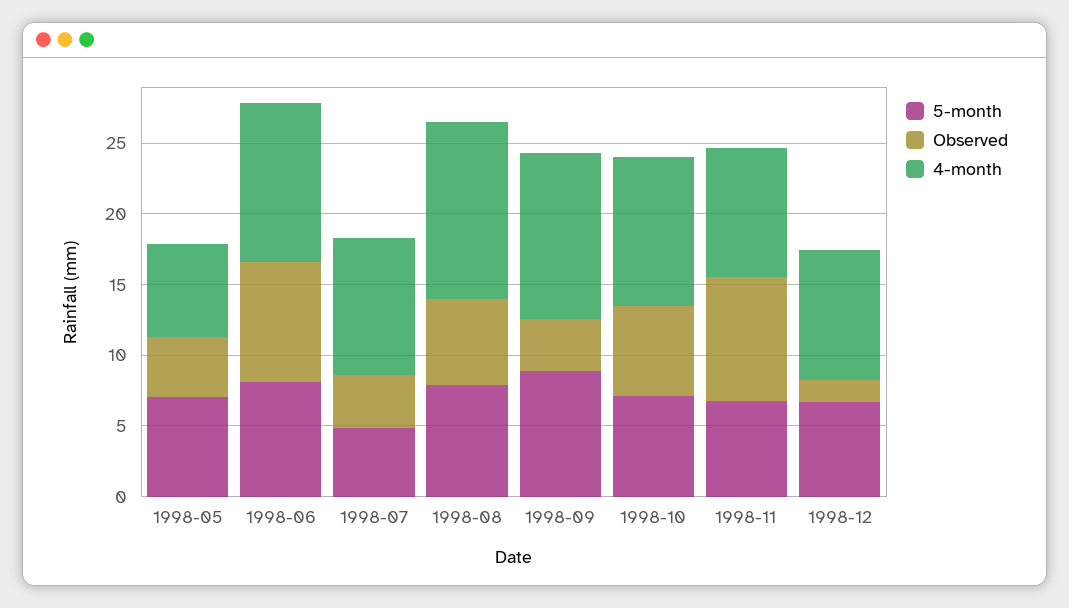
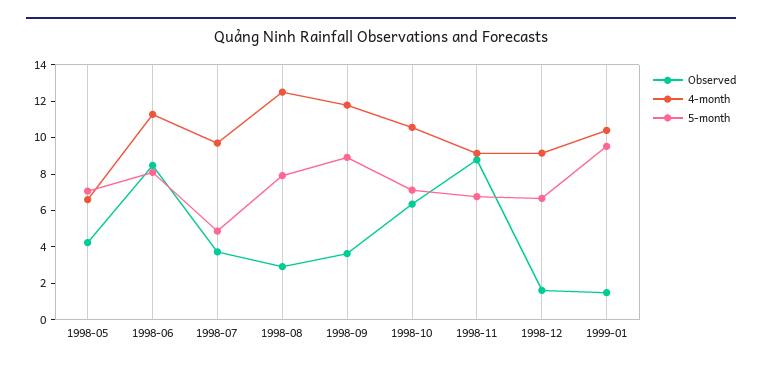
Observed, 1998-08: 6 -> 3
Observed, 1999-01: none -> 1.5
4-month, 1999-01: none -> 10.5
5-month, 1999-01: none -> 9.5

